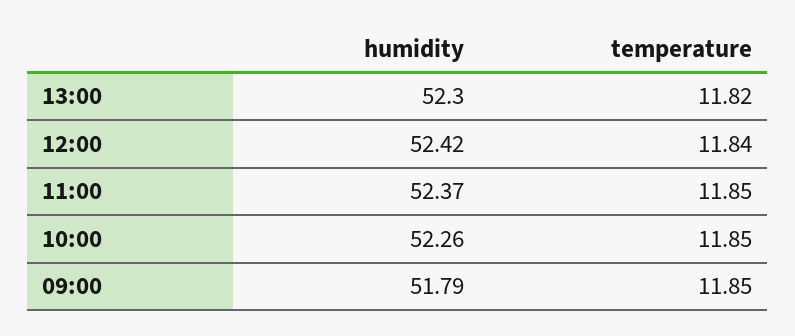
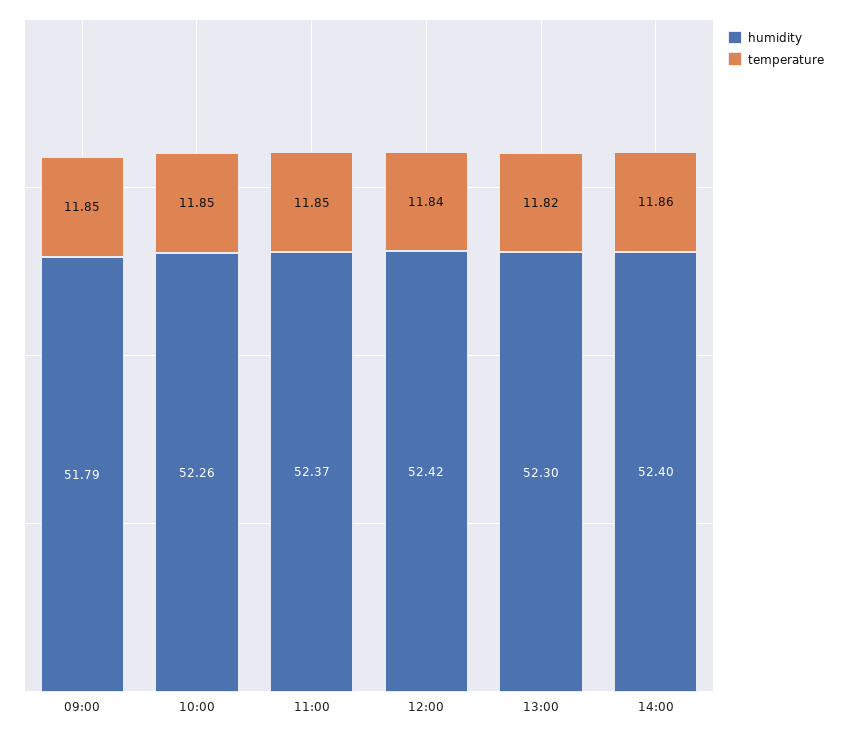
humidity, 14:00: none -> 52.4
temperature, 14:00: none -> 11.86

